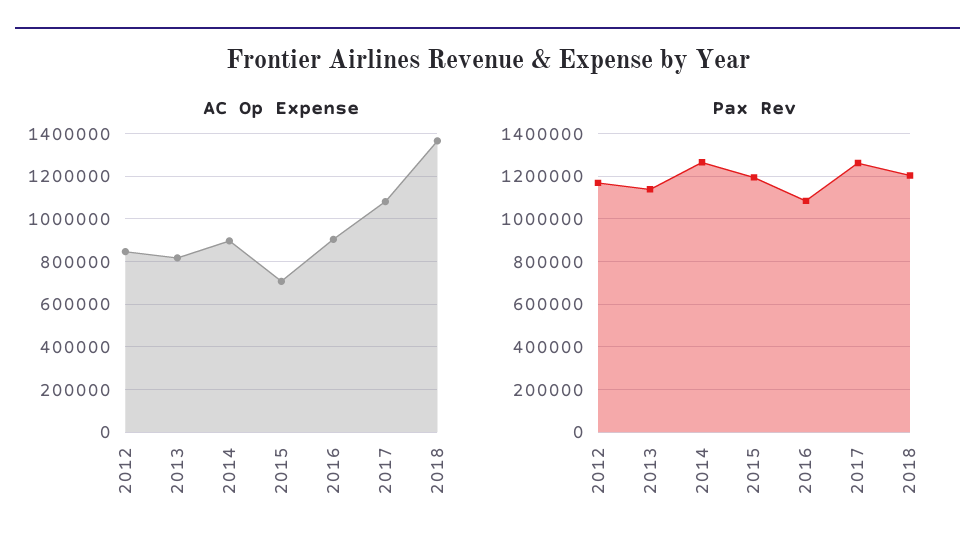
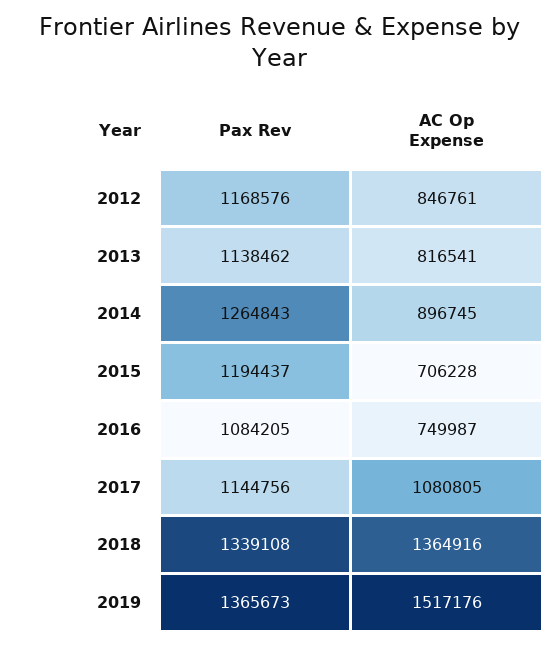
AC Op Expense, 2016: 900000 -> 749987
Pax Rev, 2017: 1250000 -> 1144756
Pax Rev, 2018: 1200000 -> 1339108
Pax Rev, 2019: none -> 1365673
AC Op Expense, 2019: none -> 1517176

